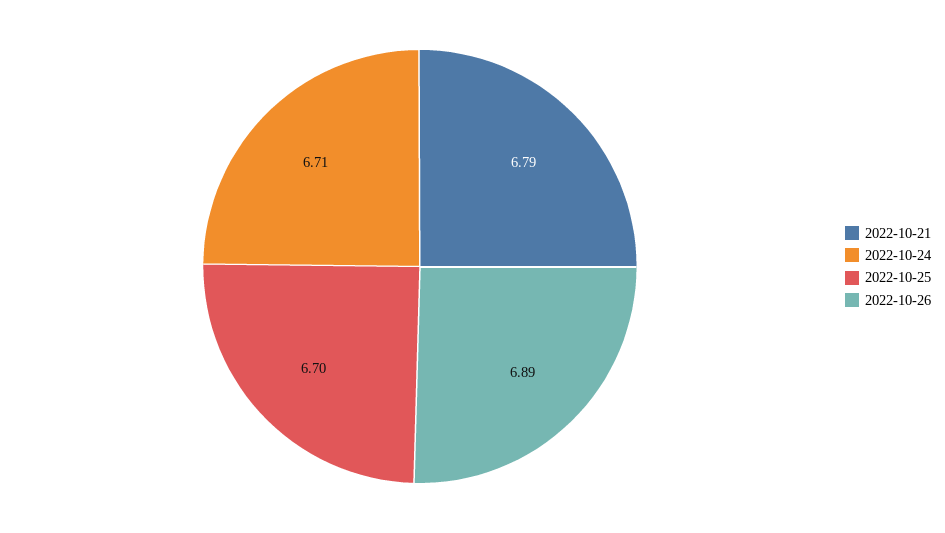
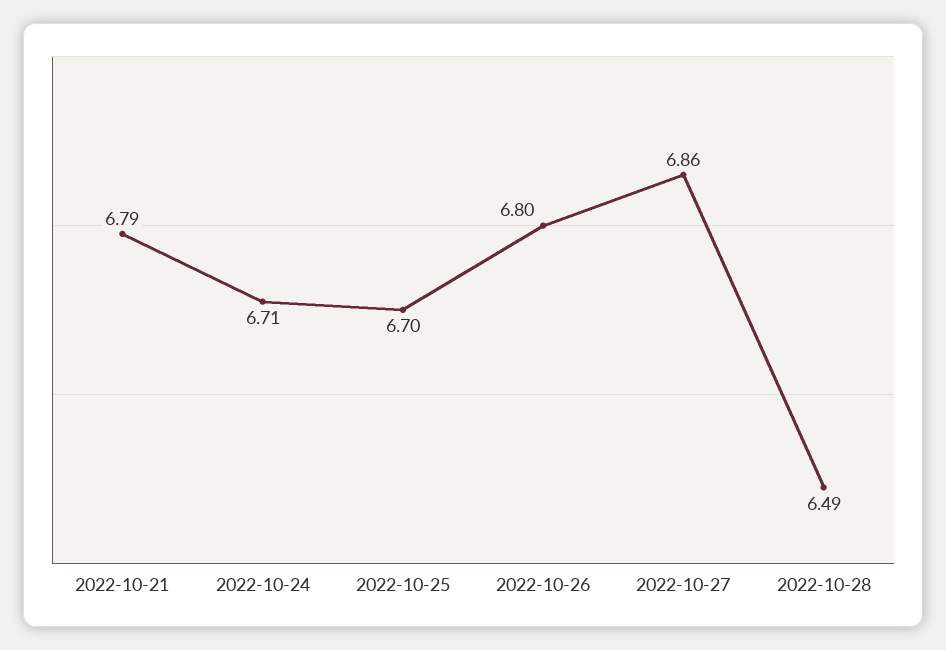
2022-10-26: 6.89 -> 6.8
2022-10-27: none -> 6.86
2022-10-28: none -> 6.49

